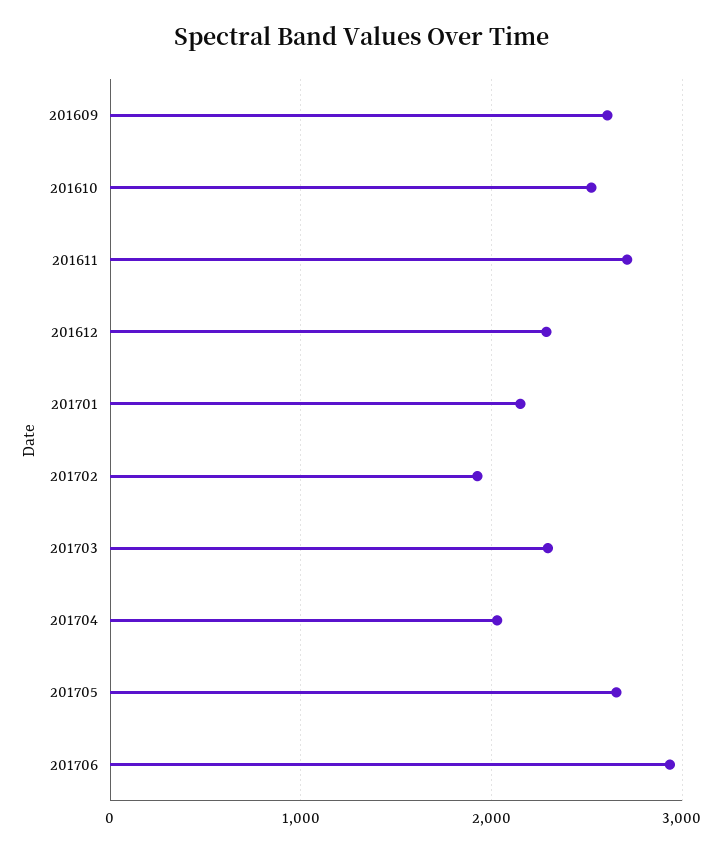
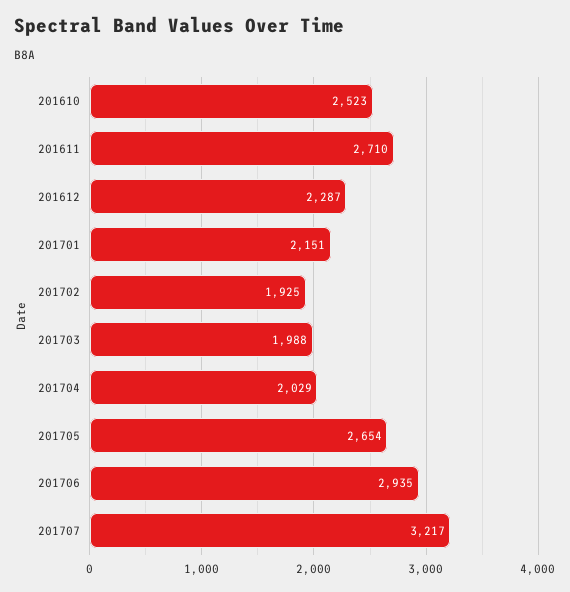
201609: 2600 -> none
201703: 2300 -> 1988
201707: none -> 3217

